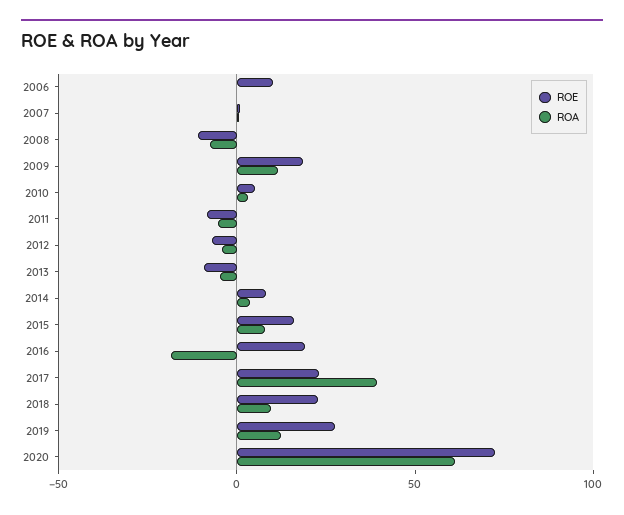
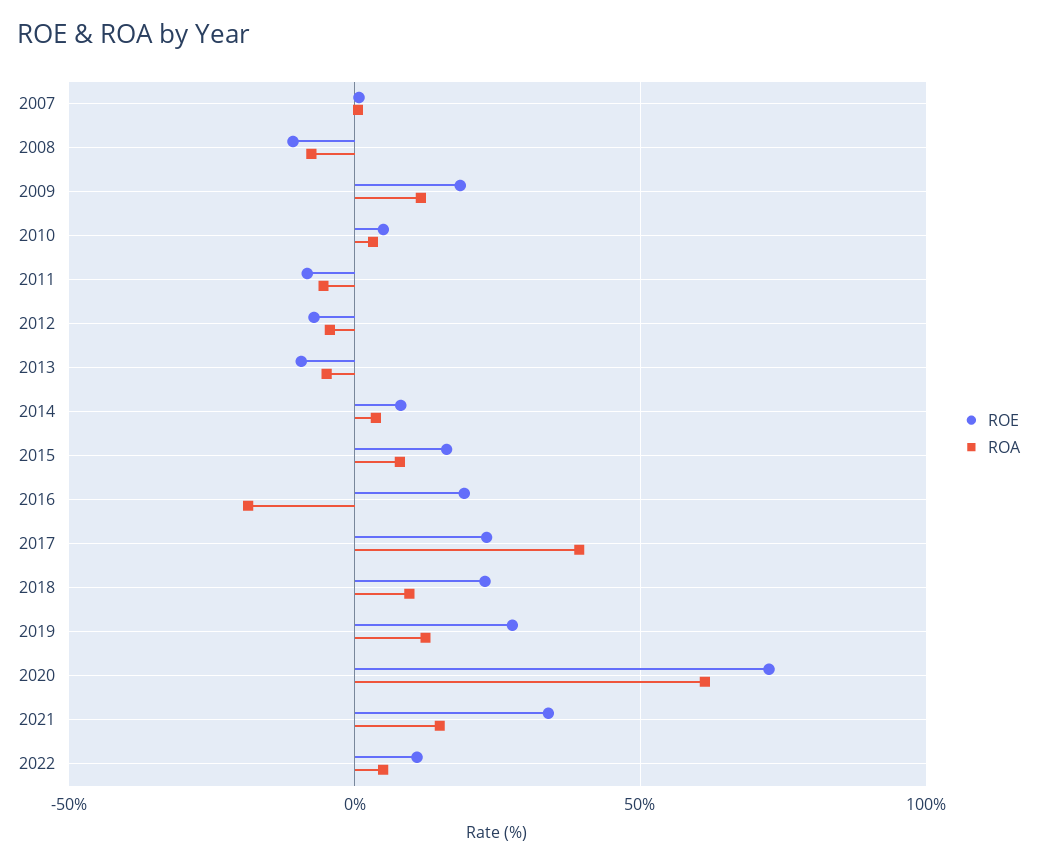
ROE, 2006: 10 -> none
ROA, 2006: 0 -> none
ROE, 2021: none -> 35
ROA, 2021: none -> 15
ROE, 2022: none -> 10
ROA, 2022: none -> 5

